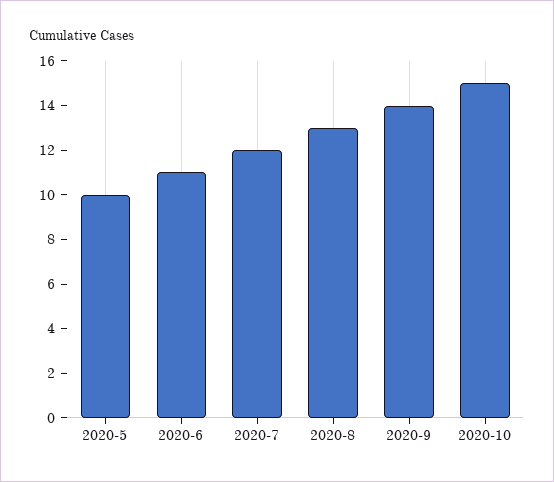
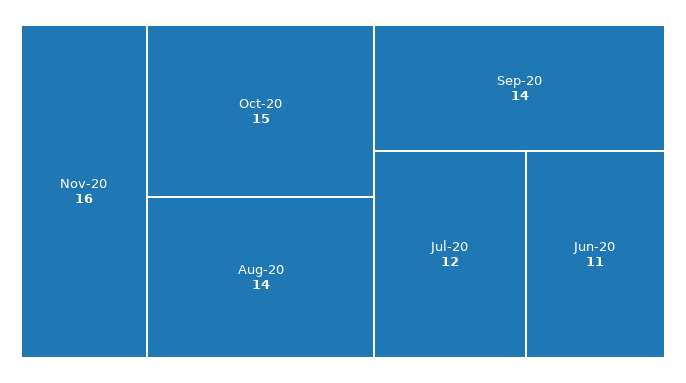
2020-5: 10 -> none
2020-8: 13 -> 14
Nov-20: none -> 16

